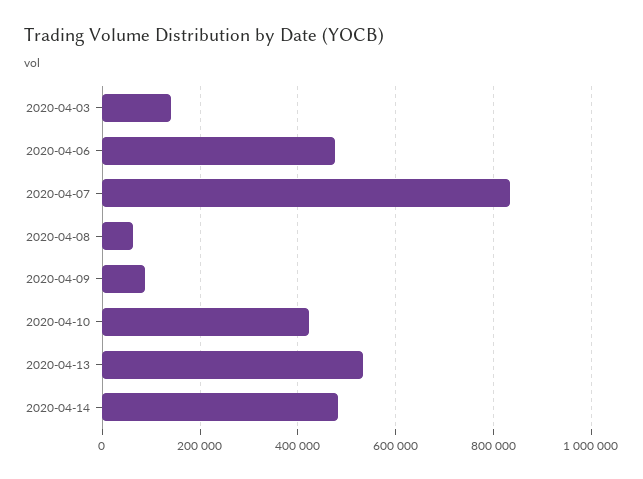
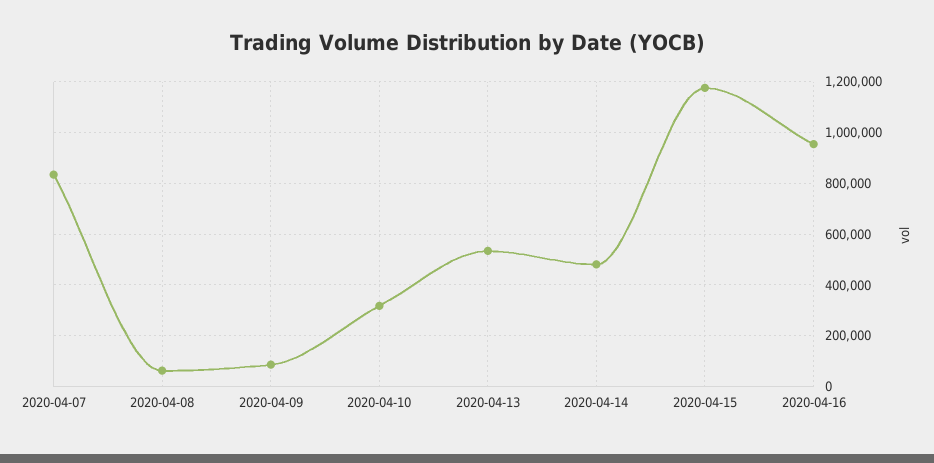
2020-04-03: 140000 -> none
2020-04-06: 480000 -> none
2020-04-10: 420000 -> 325000
2020-04-15: none -> 1175000
2020-04-16: none -> 950000

